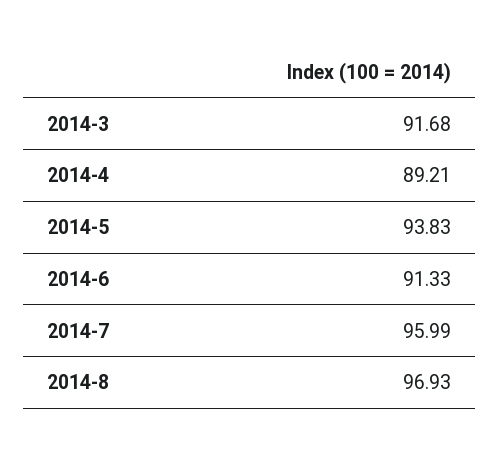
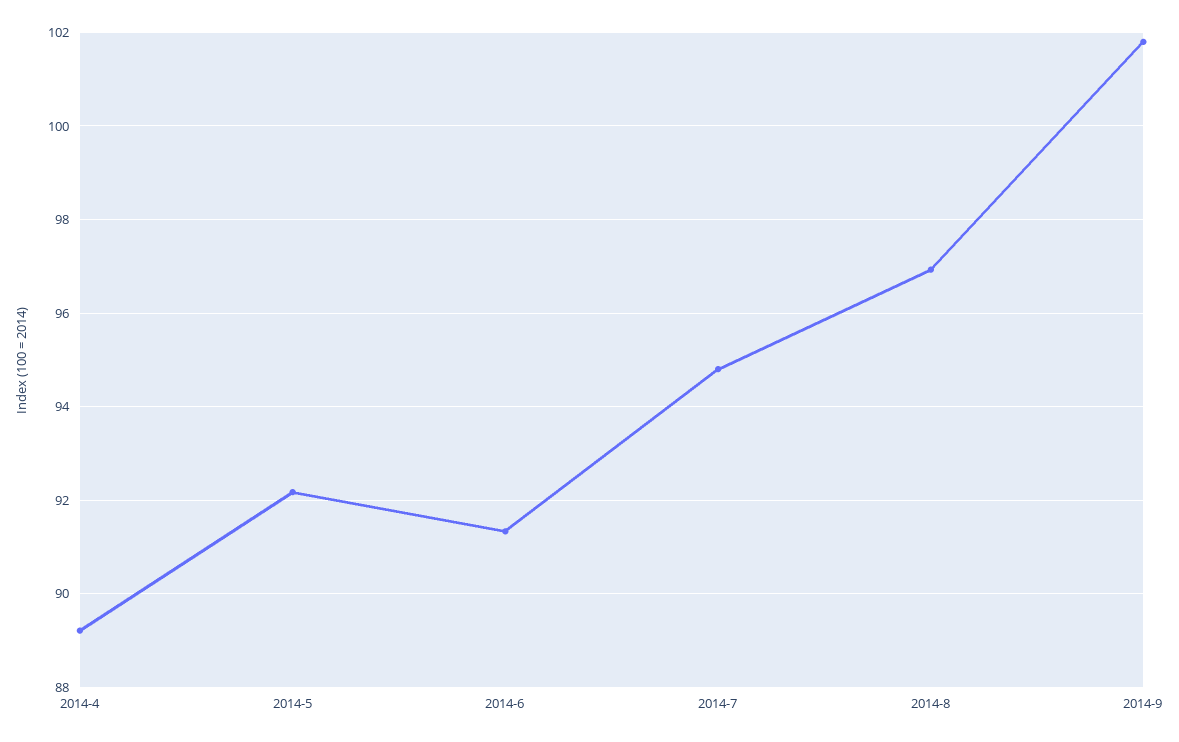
2014-3: 91.68 -> none
2014-5: 93.83 -> 92.2
2014-7: 95.99 -> 94.8
2014-9: none -> 101.8

